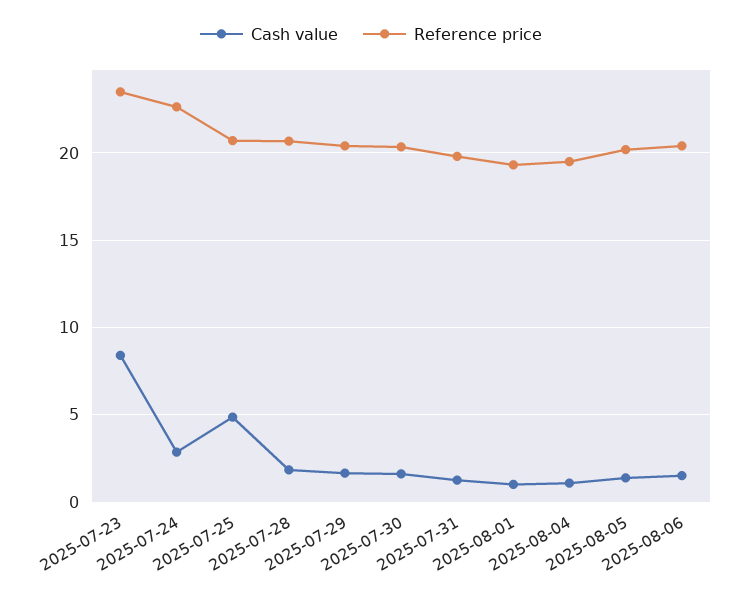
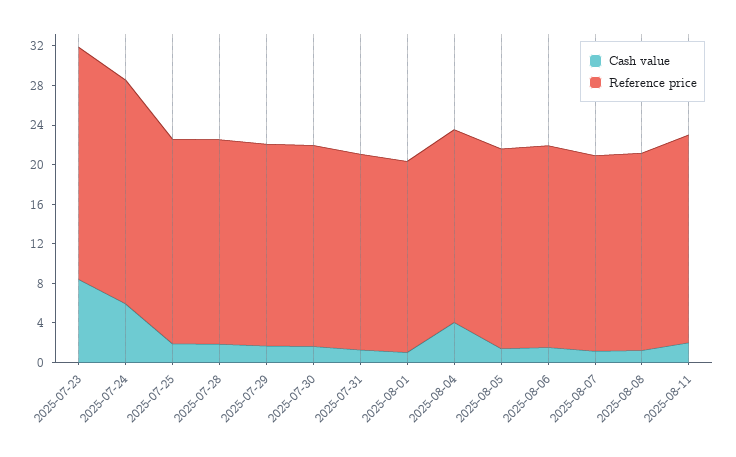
Cash value, 2025-07-24: 3 -> 6
Cash value, 2025-07-25: 5 -> 2
Cash value, 2025-08-04: 1 -> 4
Cash value, 2025-08-07: none -> 1
Reference price, 2025-08-07: none -> 20
Cash value, 2025-08-08: none -> 1
Reference price, 2025-08-08: none -> 20
Cash value, 2025-08-11: none -> 2
Reference price, 2025-08-11: none -> 21

